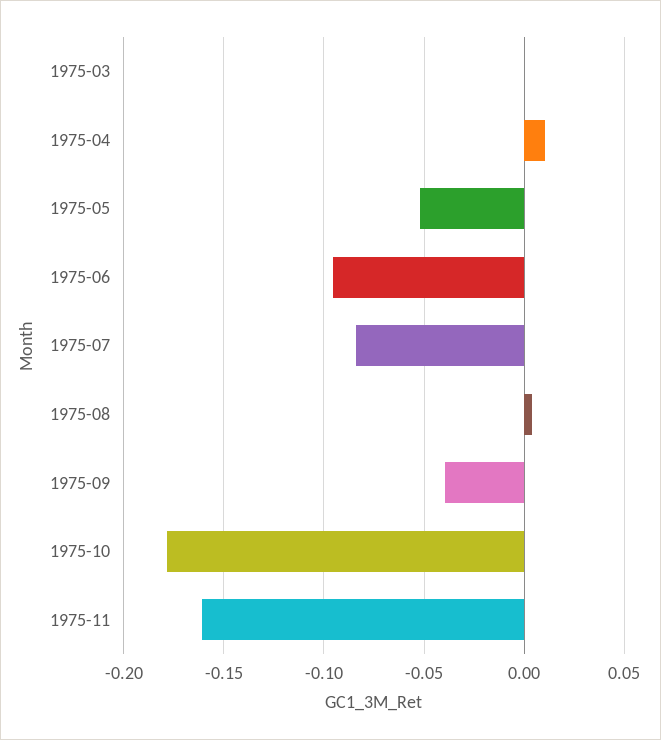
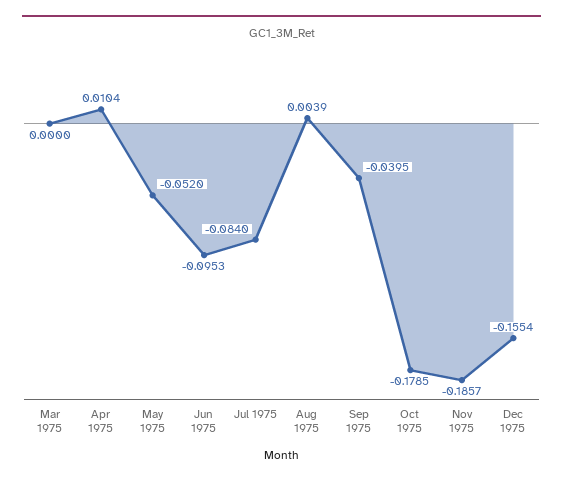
1975-11: -0.16 -> -0.1857
Dec 1975: none -> -0.1554

